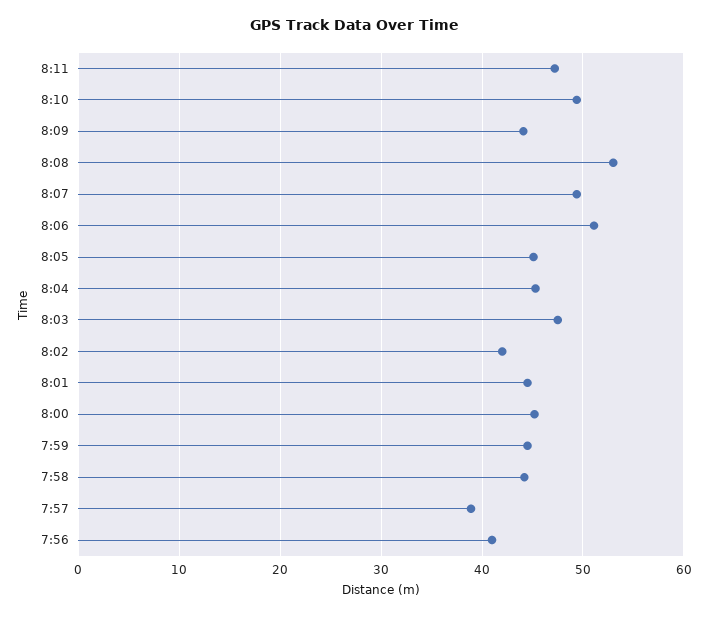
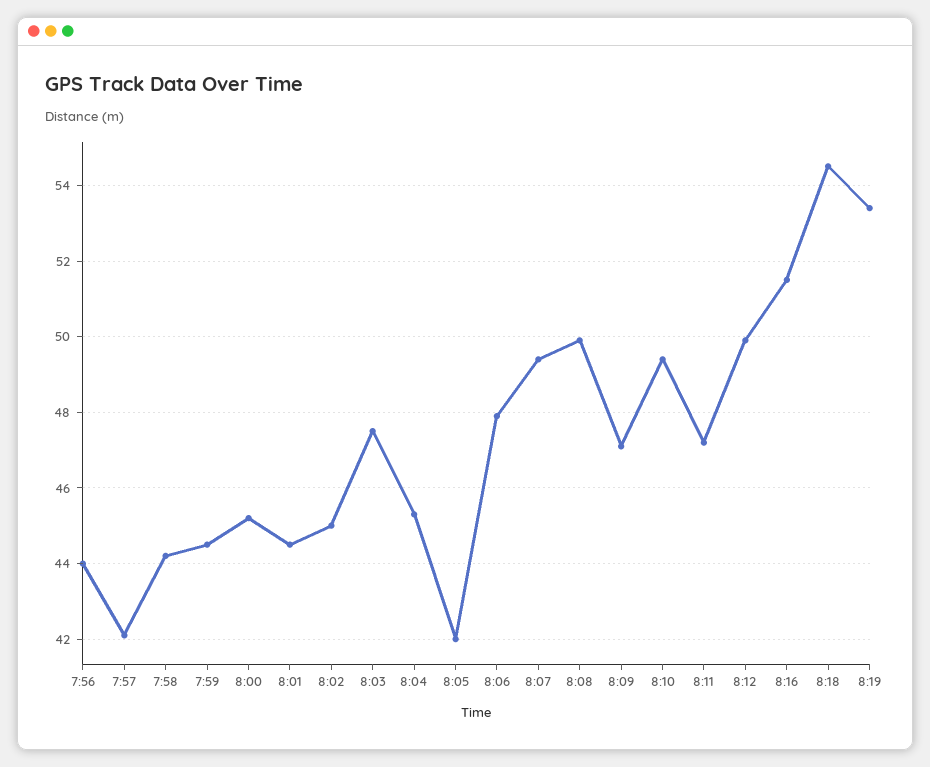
8:09: 44 -> 47
8:08: 53 -> 50
8:06: 51 -> 48
8:05: 45 -> 42
8:02: 42 -> 45
7:57: 39 -> 42
7:56: 41 -> 44
8:12: none -> 50
8:16: none -> 51.5
8:18: none -> 54.5
8:19: none -> 53.5

